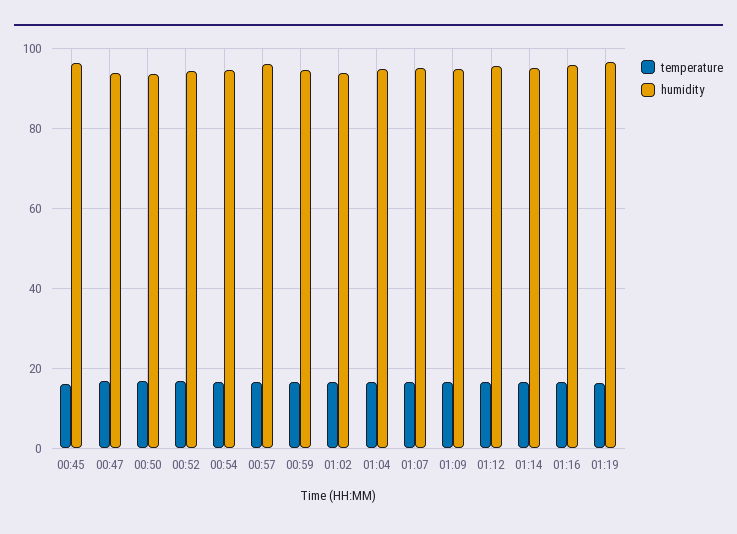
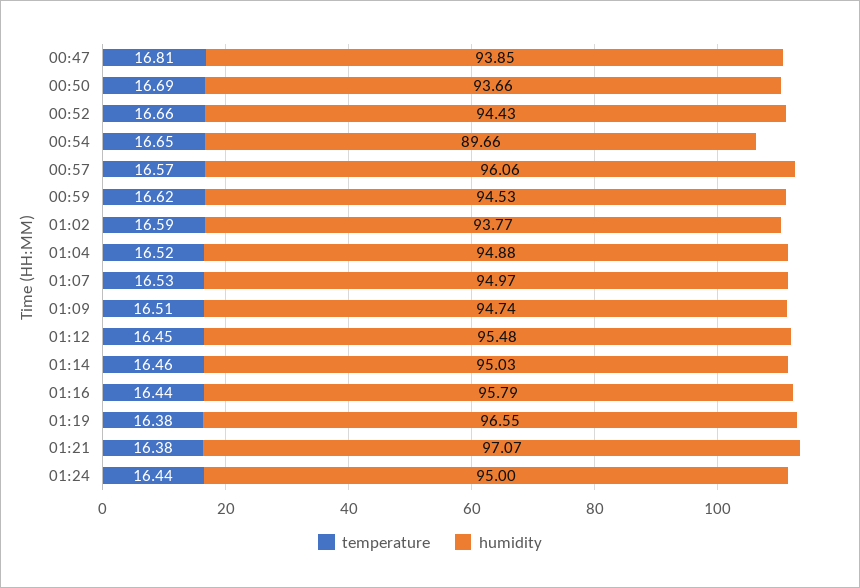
temperature, 00:45: 16 -> none
humidity, 00:45: 96 -> none
humidity, 00:54: 94 -> 89.66
temperature, 01:21: none -> 16.38
humidity, 01:21: none -> 97.07
temperature, 01:24: none -> 16.44
humidity, 01:24: none -> 95

